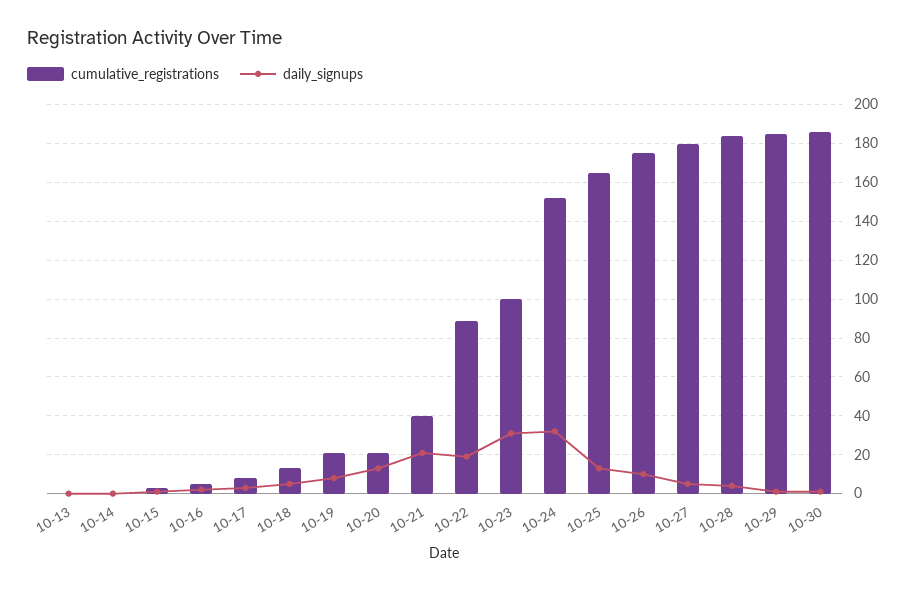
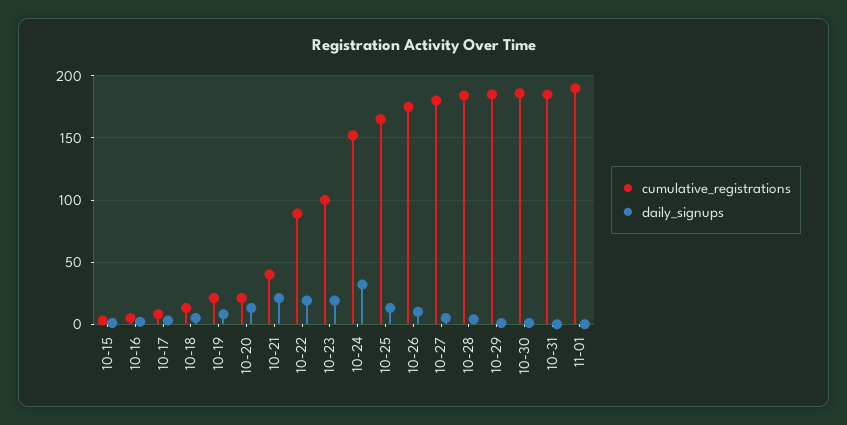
cumulative_registrations, 10-13: 0 -> none
daily_signups, 10-13: 0 -> none
cumulative_registrations, 10-14: 0 -> none
daily_signups, 10-14: 0 -> none
daily_signups, 10-23: 30 -> 20
cumulative_registrations, 10-31: none -> 185
daily_signups, 10-31: none -> 0
cumulative_registrations, 11-01: none -> 190
daily_signups, 11-01: none -> 0

